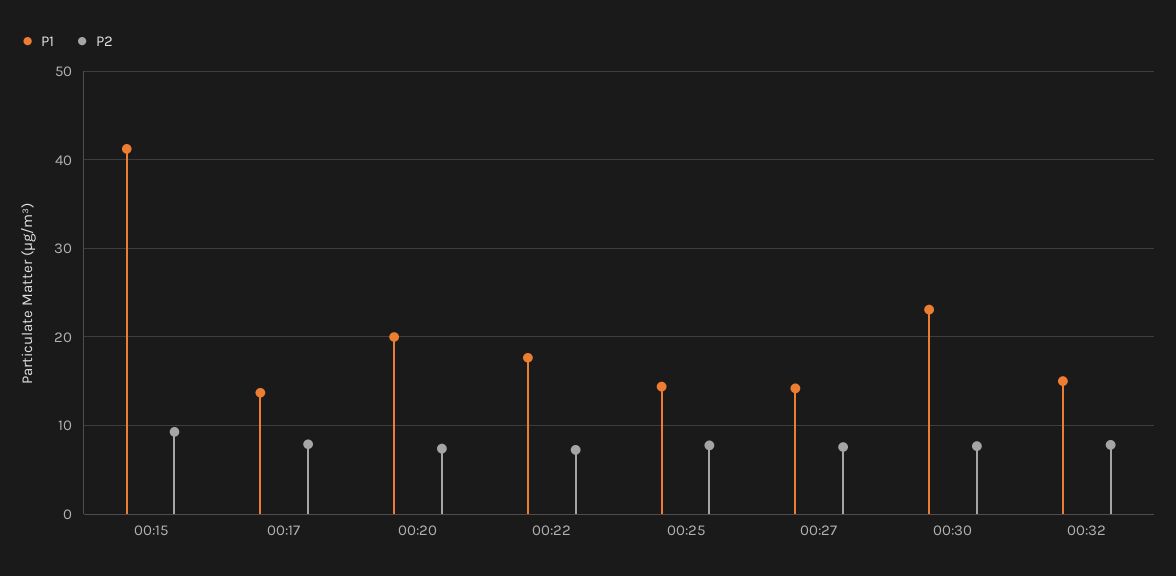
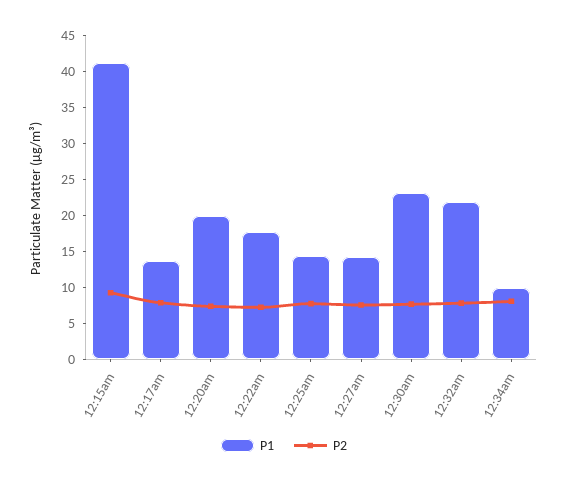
P1, 00:32: 15 -> 22.5
P1, 12:34am: none -> 10
P2, 12:34am: none -> 7.5

